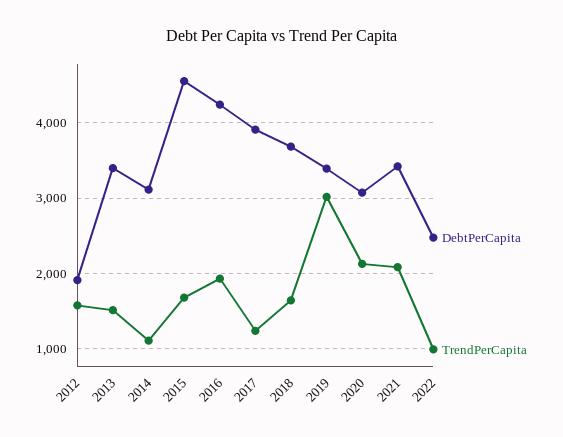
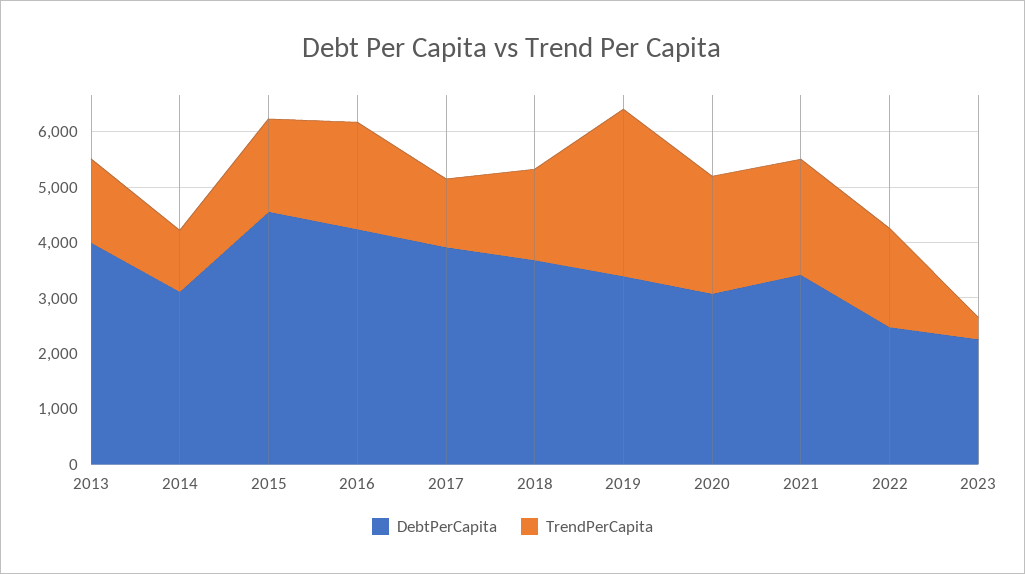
DebtPerCapita, 2012: 1900 -> none
TrendPerCapita, 2012: 1600 -> none
DebtPerCapita, 2013: 3400 -> 4000
TrendPerCapita, 2022: 1000 -> 1800
DebtPerCapita, 2023: none -> 2200
TrendPerCapita, 2023: none -> 400

